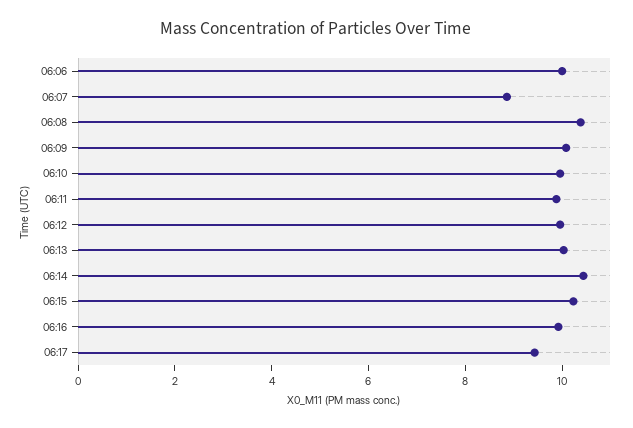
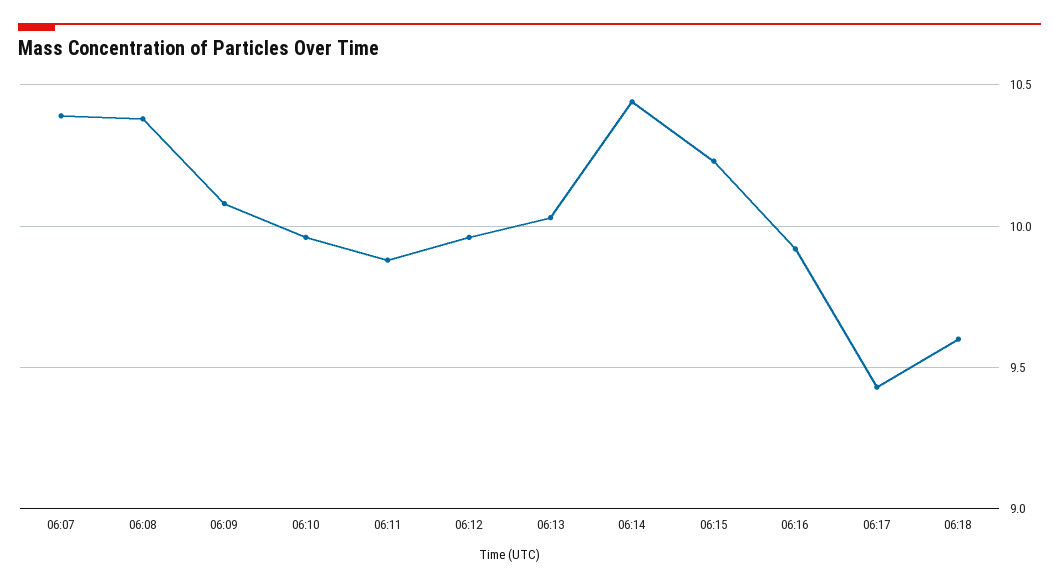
06:06: 10 -> none
06:07: 9 -> 10.4
06:18: none -> 9.6

